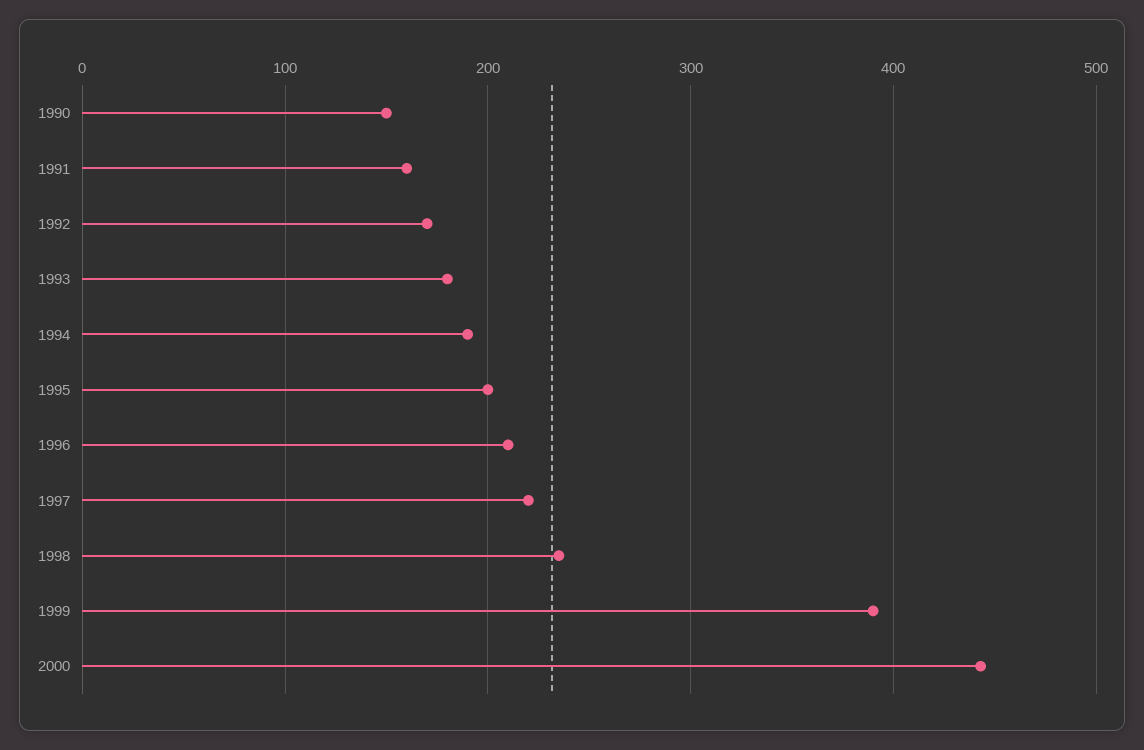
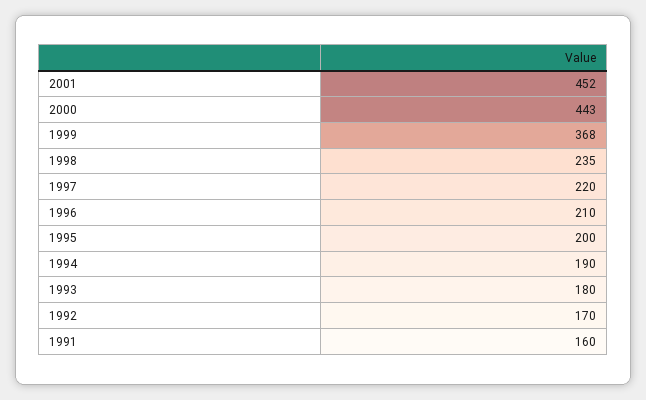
1990: 150 -> none
1999: 390 -> 368
2001: none -> 452

